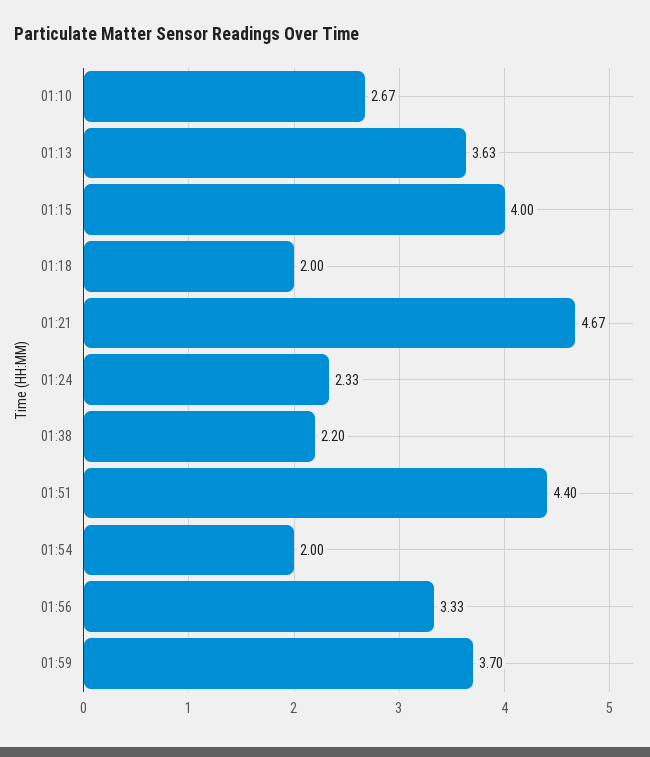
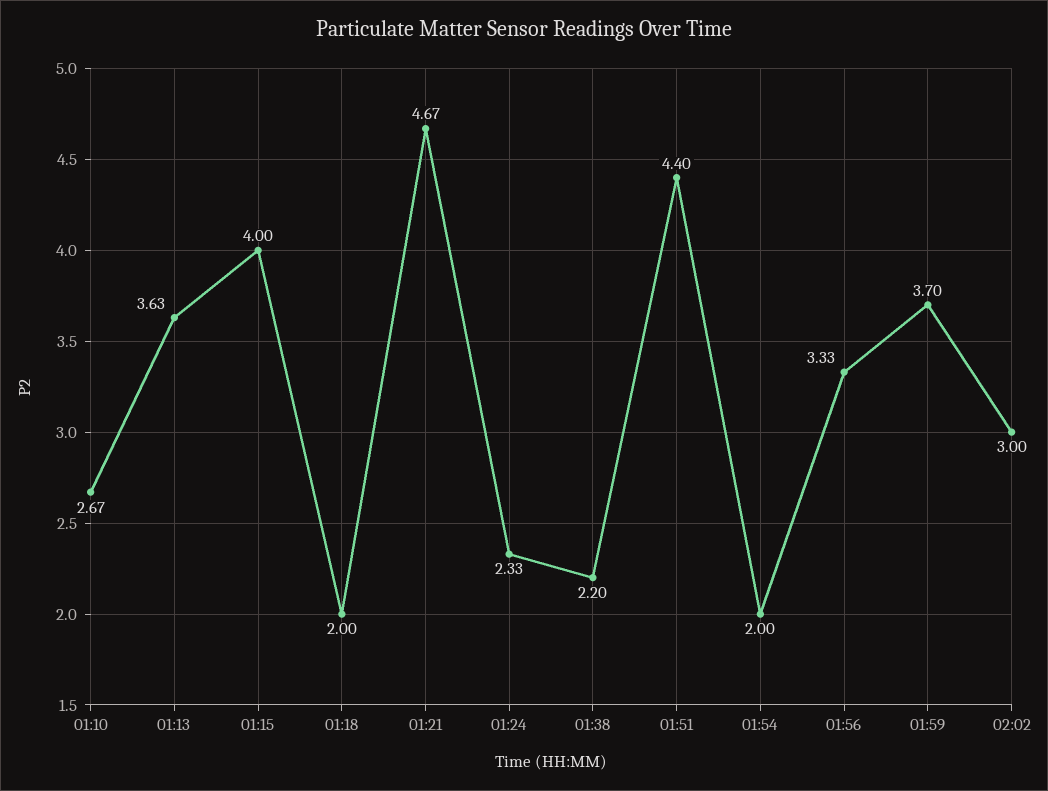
02:02: none -> 3

